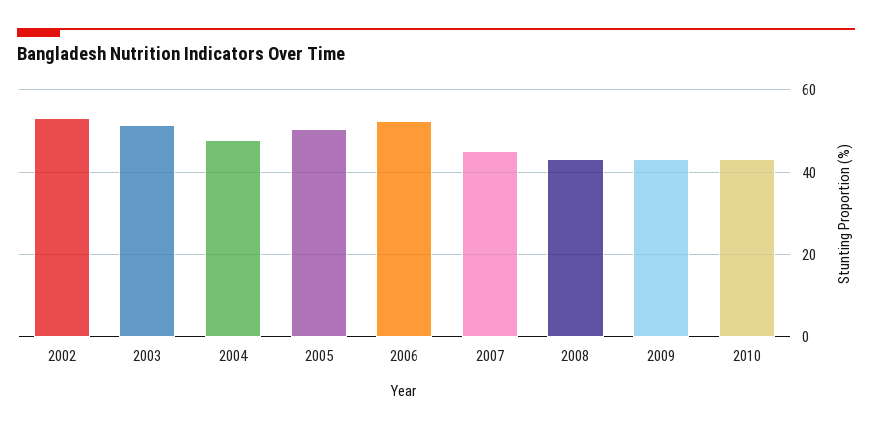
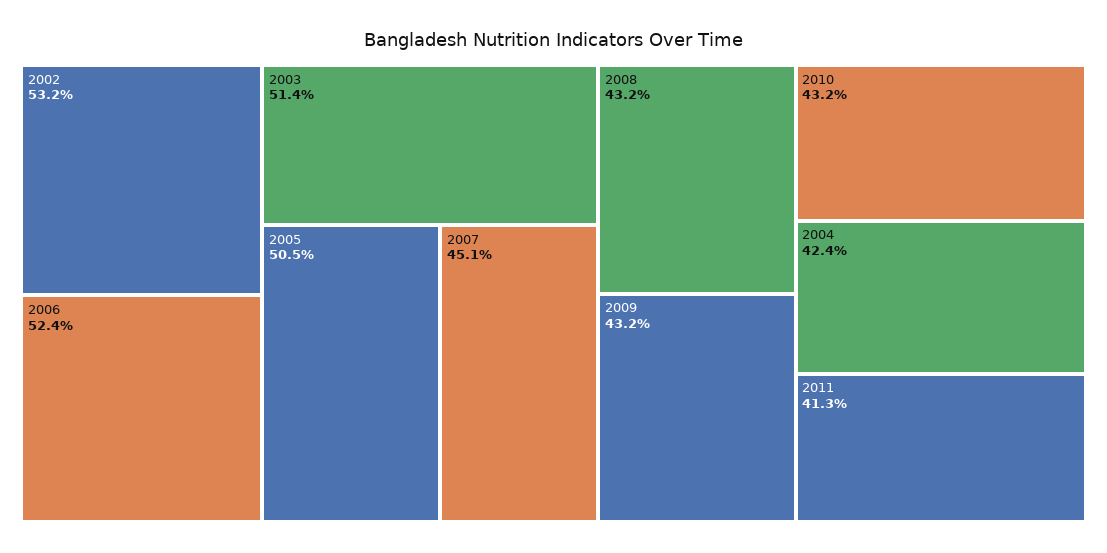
2004: 48 -> 42.4
2011: none -> 41.3

